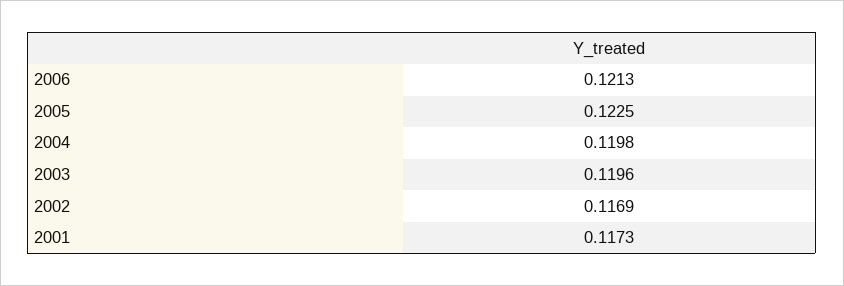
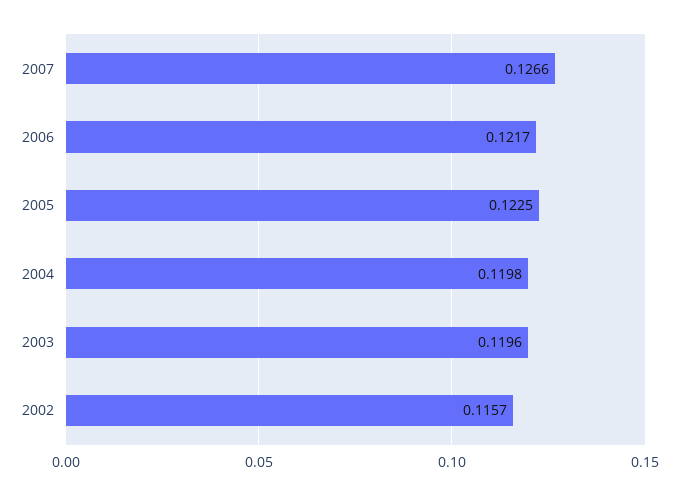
2006: 0.1213 -> 0.1217
2002: 0.1169 -> 0.1157
2001: 0.1173 -> none
2007: none -> 0.1266

